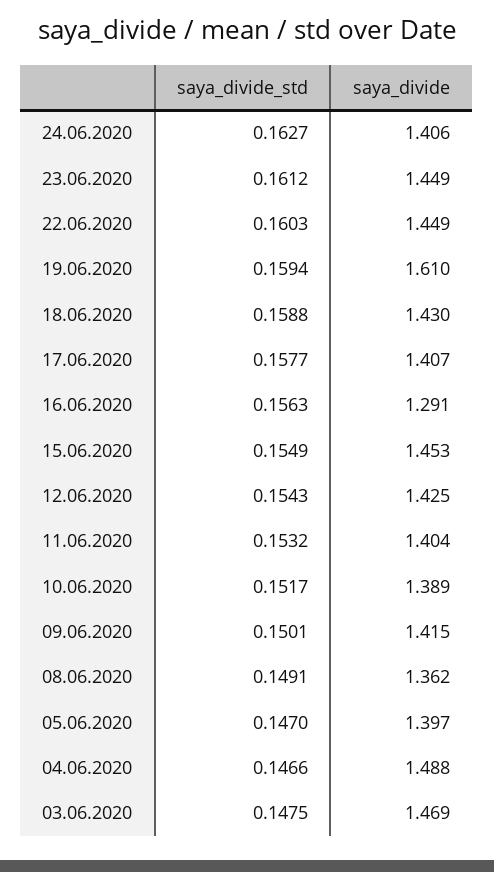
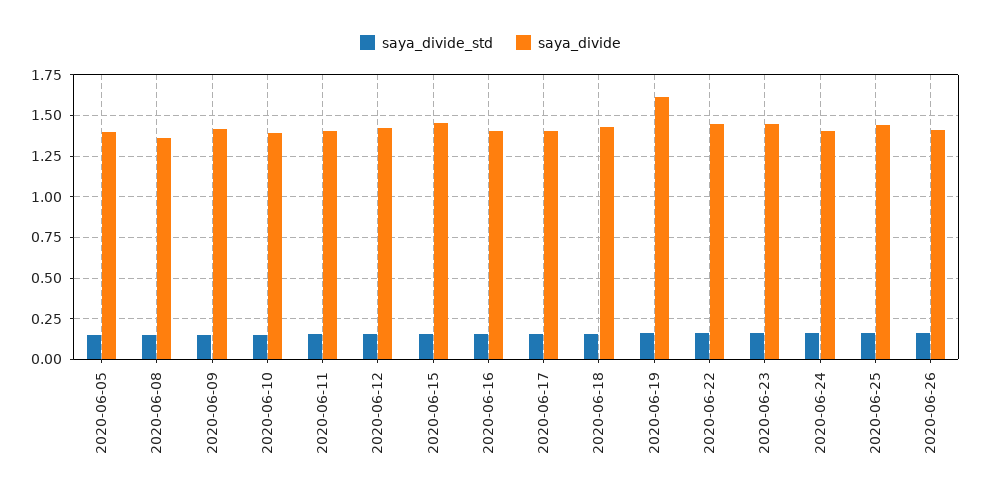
saya_divide, 16.06.2020: 1.291 -> 1.4
saya_divide_std, 04.06.2020: 0.1466 -> none
saya_divide, 04.06.2020: 1.488 -> none
saya_divide_std, 03.06.2020: 0.1475 -> none
saya_divide, 03.06.2020: 1.469 -> none
saya_divide_std, 2020-06-25: none -> 0.15
saya_divide, 2020-06-25: none -> 1.45
saya_divide_std, 2020-06-26: none -> 0.15
saya_divide, 2020-06-26: none -> 1.4

